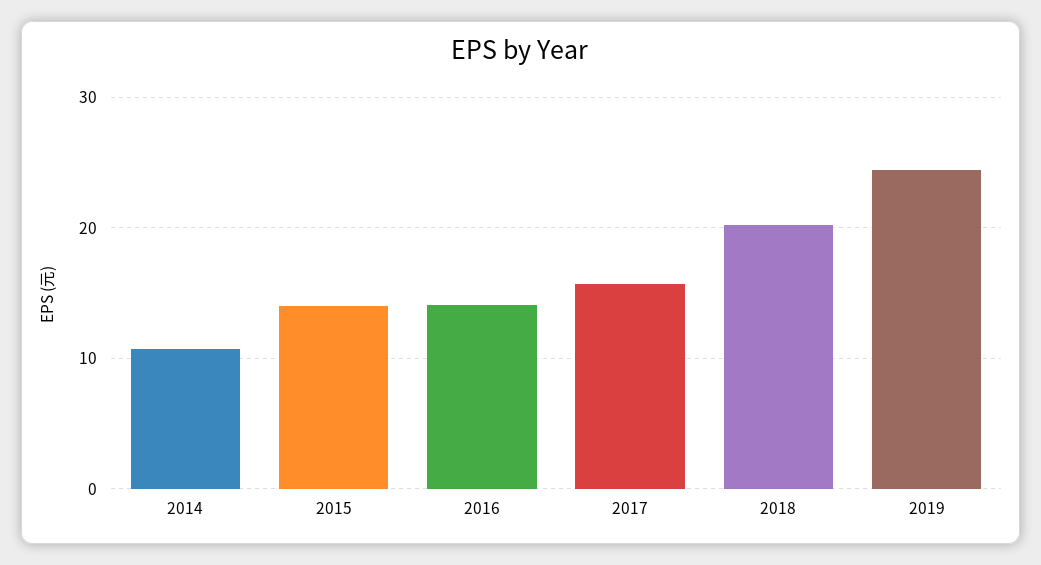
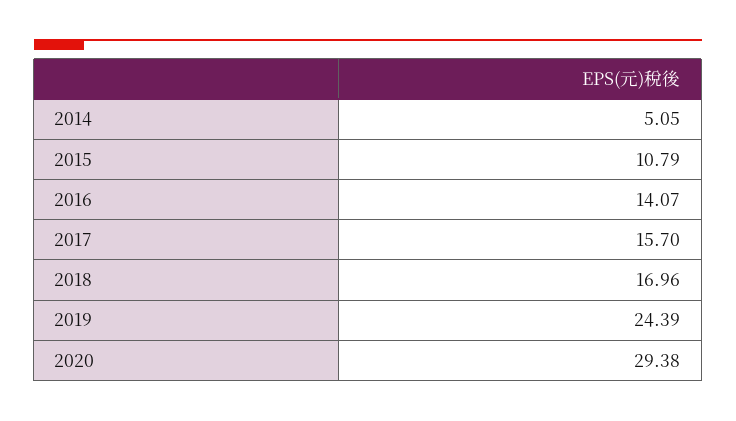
2014: 11 -> 5.05
2015: 14 -> 10.79
2018: 20 -> 16.96
2020: none -> 29.38

